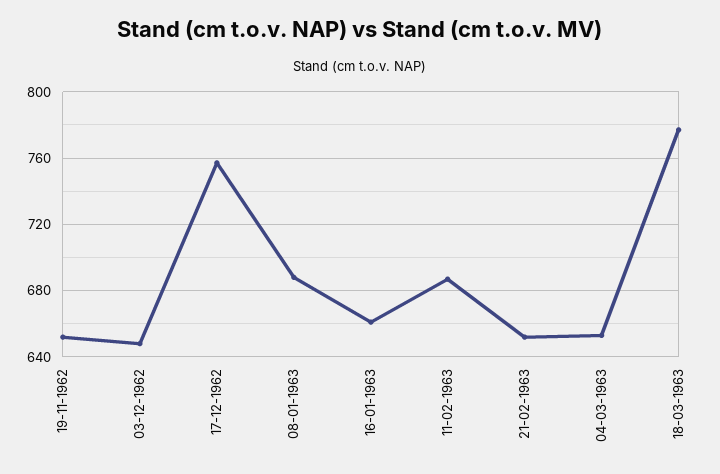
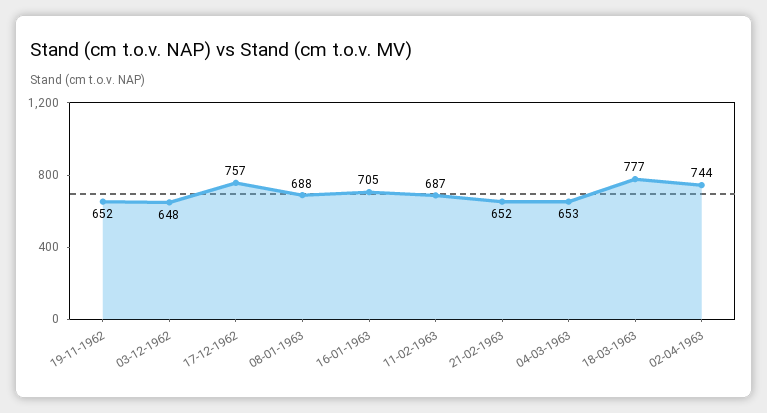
16-01-1963: 660 -> 705
02-04-1963: none -> 744

